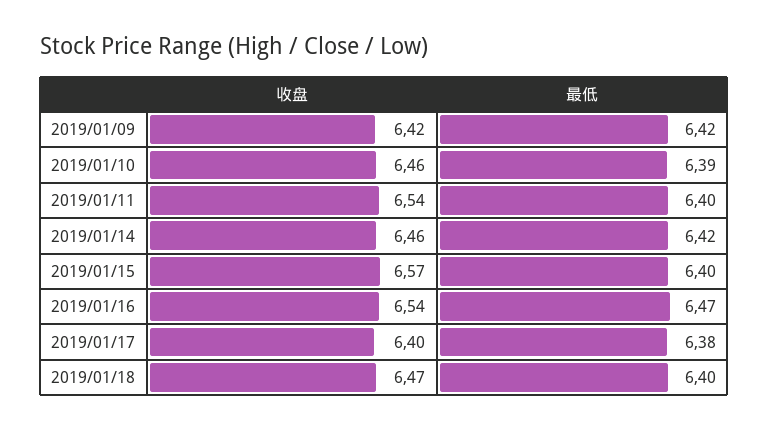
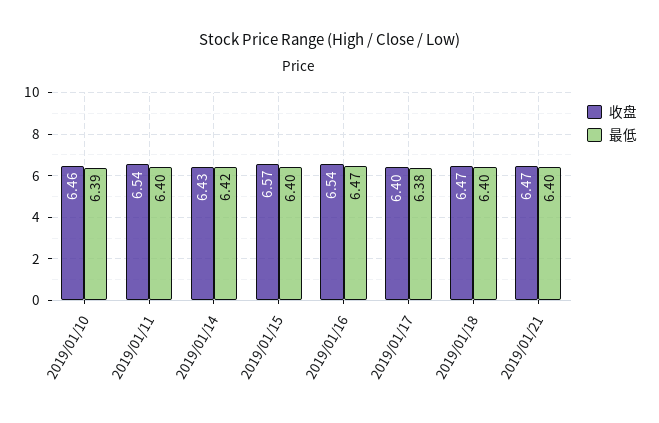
收盘, 2019/01/09: 6.42 -> none
最低, 2019/01/09: 6.42 -> none
收盘, 2019/01/14: 6.46 -> 6.43
收盘, 2019/01/21: none -> 6.47
最低, 2019/01/21: none -> 6.4

